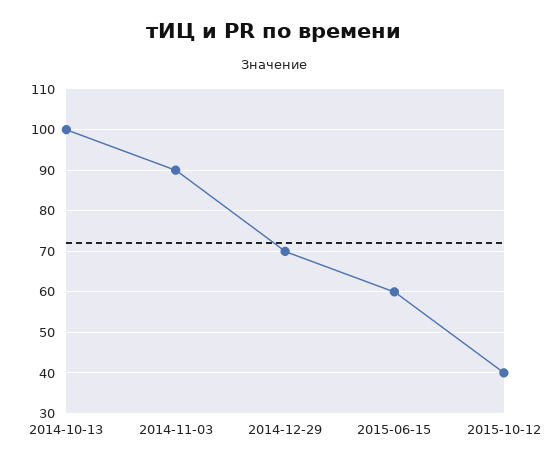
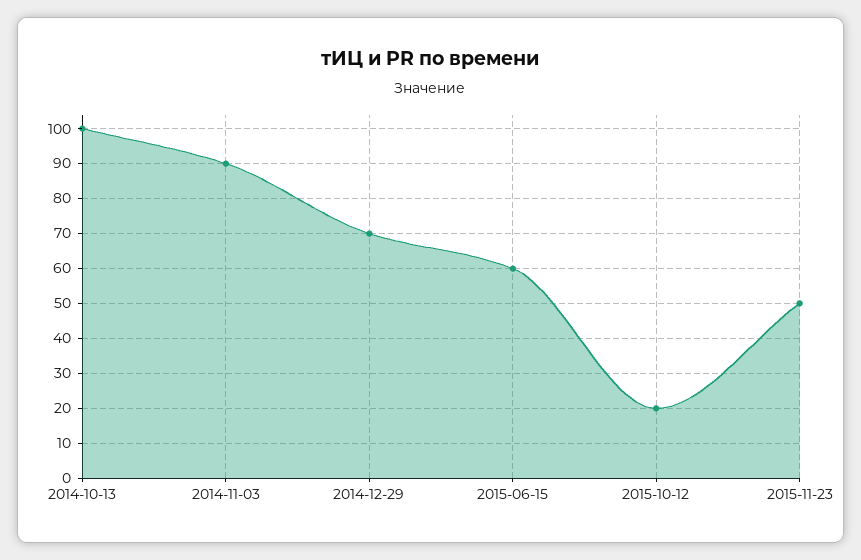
2015-10-12: 40 -> 20
2015-11-23: none -> 50

